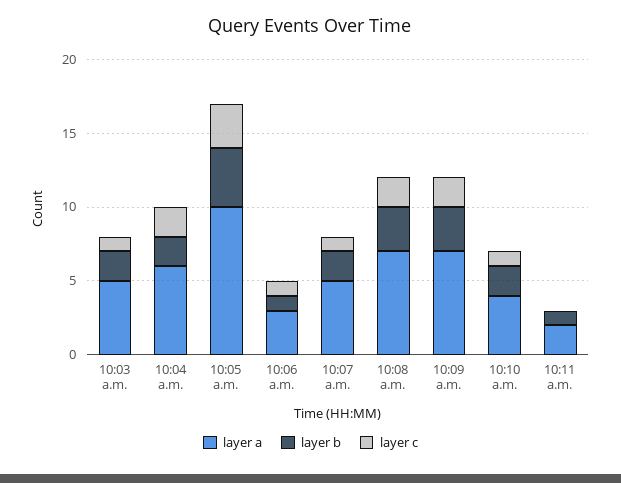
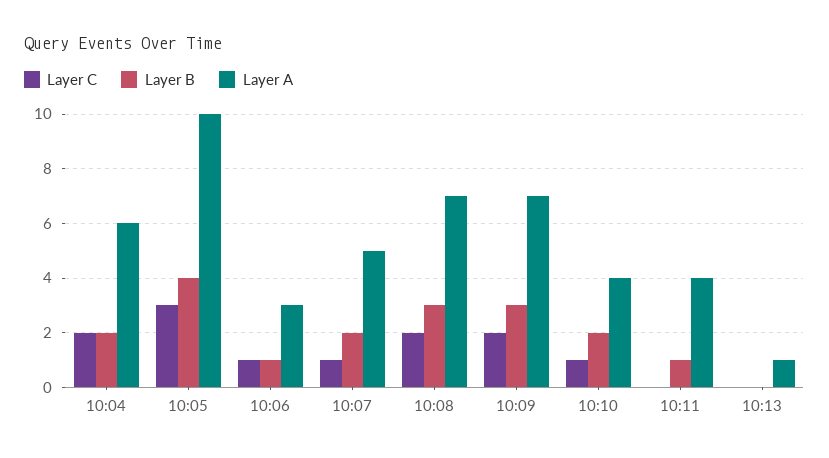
layer a, 10:03 a.m.: 5 -> none
layer b, 10:03 a.m.: 2 -> none
layer c, 10:03 a.m.: 1 -> none
layer a, 10:11 a.m.: 2 -> 4
layer c, 10:13: none -> 0
layer b, 10:13: none -> 0
layer a, 10:13: none -> 1

